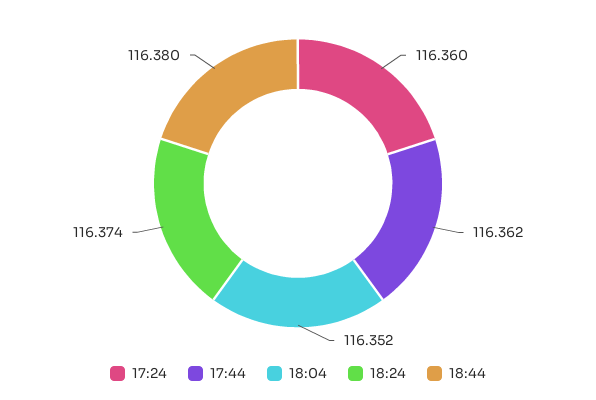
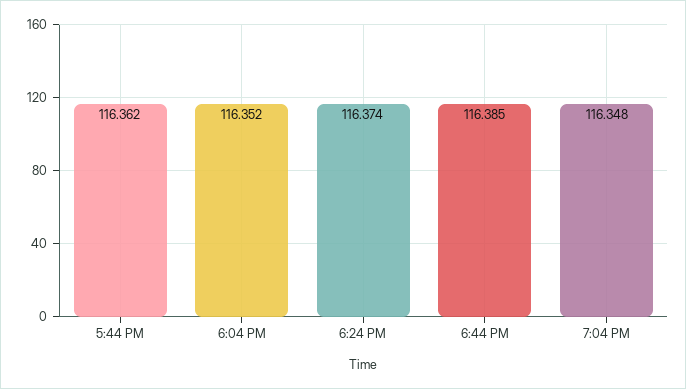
17:24: 116.36 -> none
18:44: 116.38 -> 116.385
7:04 PM: none -> 116.348

